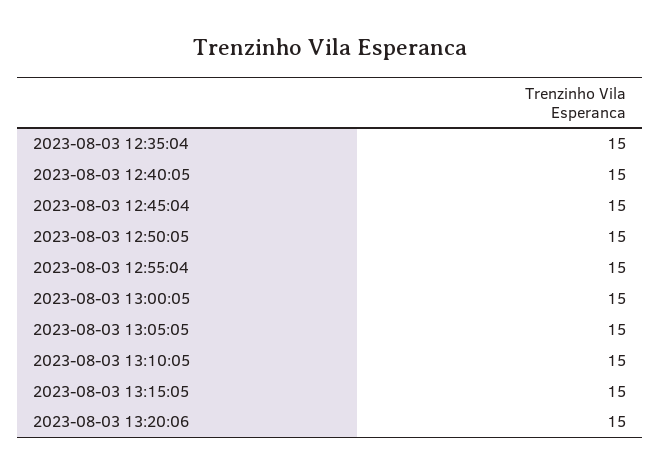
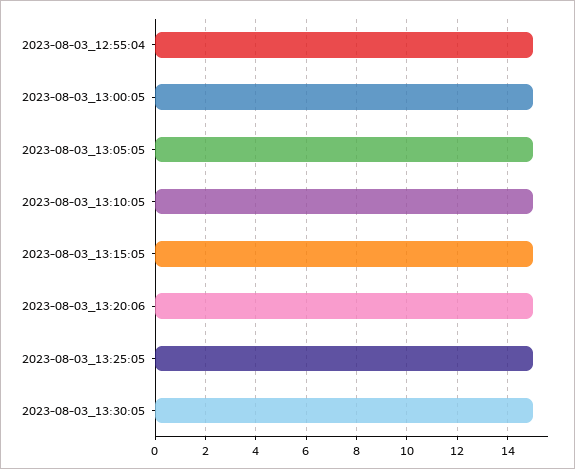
2023-08-03 12:35:04: 15 -> none
2023-08-03 12:40:05: 15 -> none
2023-08-03 12:45:04: 15 -> none
2023-08-03 12:50:05: 15 -> none
2023-08-03_13:25:05: none -> 15
2023-08-03_13:30:05: none -> 15

